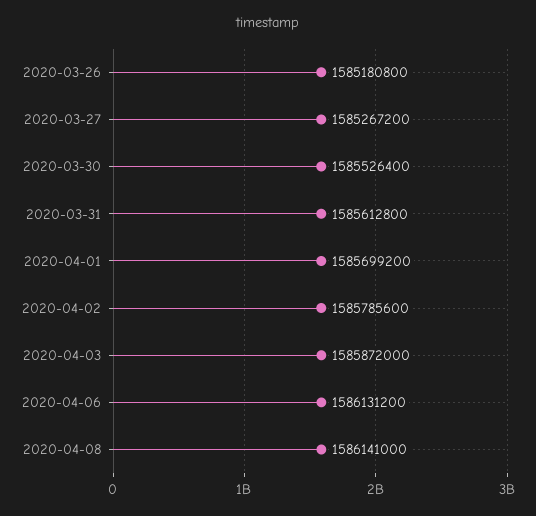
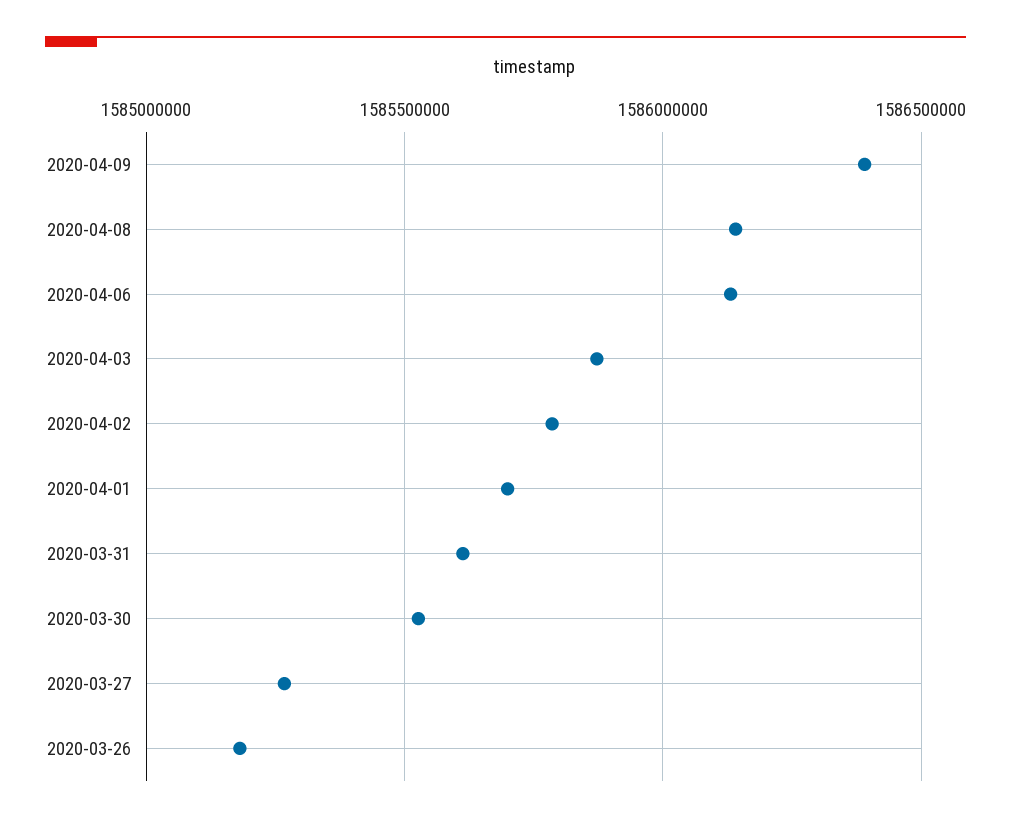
2020-04-09: none -> 1586400000

